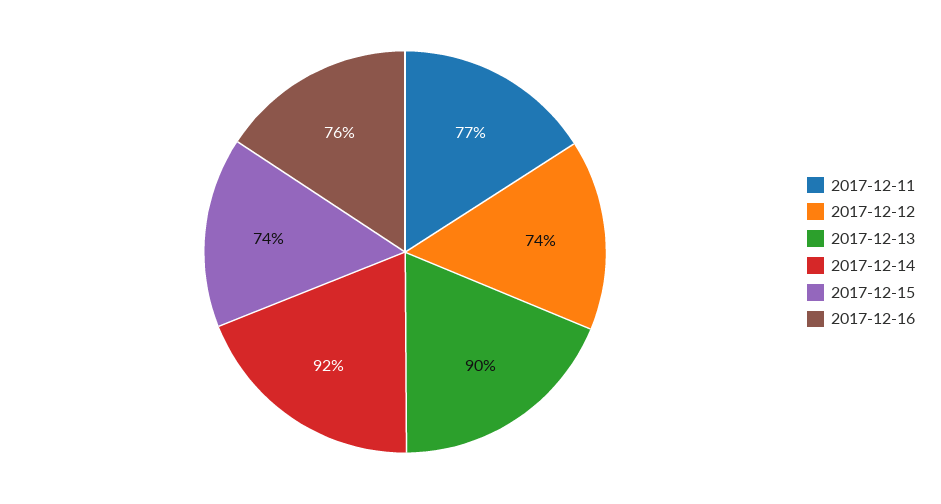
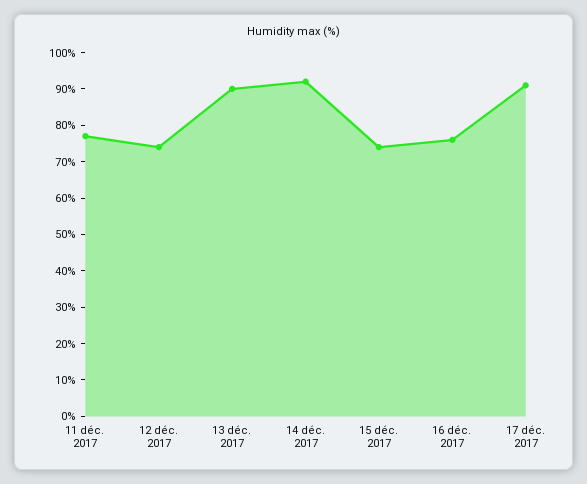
17 déc. 2017: none -> 90

